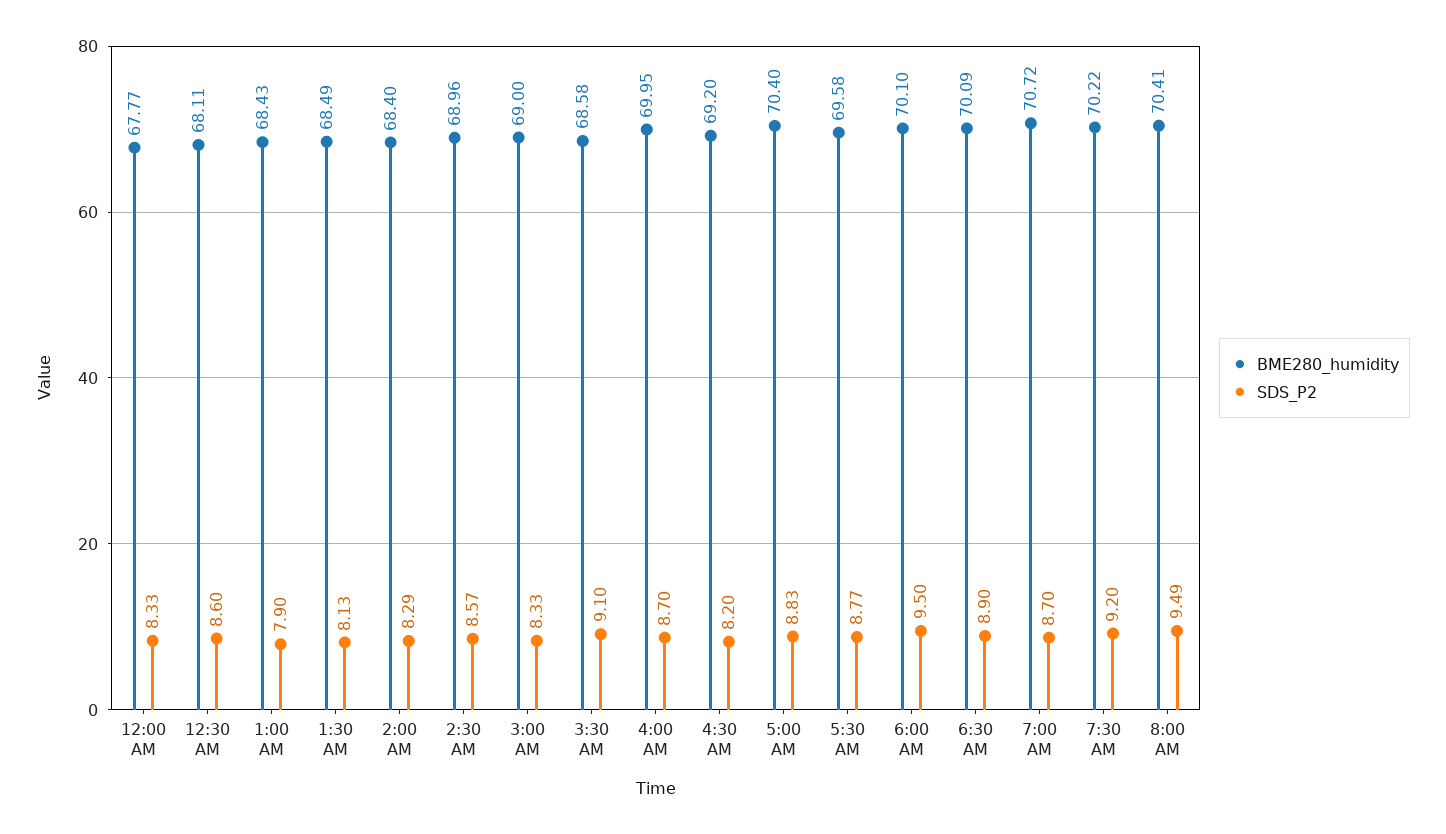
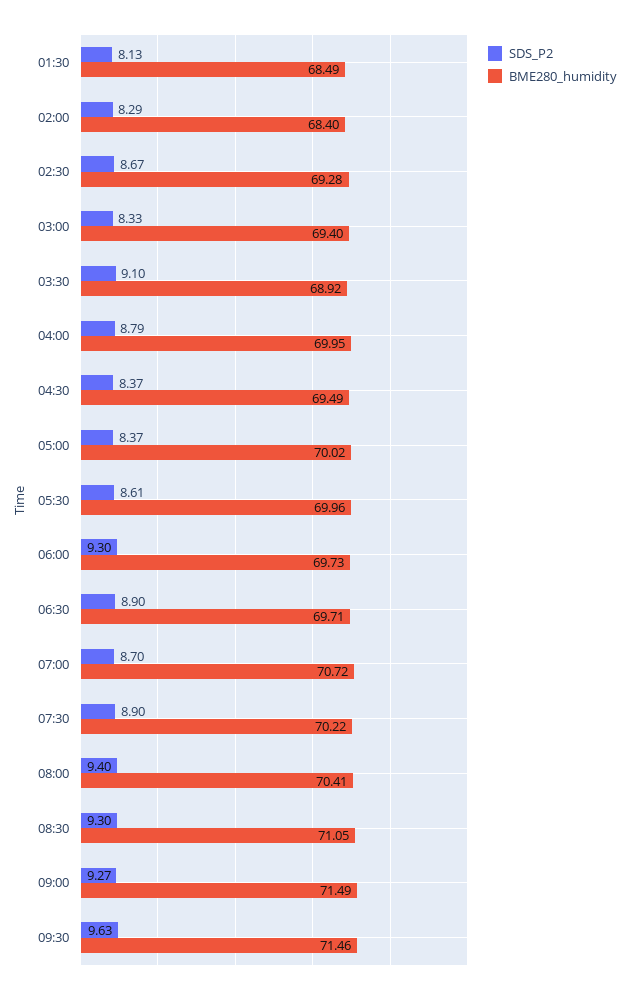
BME280_humidity, 12:00 AM: 67.77 -> none
SDS_P2, 12:00 AM: 8.33 -> none
BME280_humidity, 12:30 AM: 68.11 -> none
SDS_P2, 12:30 AM: 8.6 -> none
BME280_humidity, 1:00 AM: 68.43 -> none
SDS_P2, 1:00 AM: 7.9 -> none
BME280_humidity, 2:30 AM: 68.96 -> 69.28
SDS_P2, 2:30 AM: 8.57 -> 8.67
BME280_humidity, 3:00 AM: 69 -> 69.4
BME280_humidity, 3:30 AM: 68.58 -> 68.92
SDS_P2, 4:00 AM: 8.7 -> 8.79
BME280_humidity, 4:30 AM: 69.2 -> 69.49
SDS_P2, 4:30 AM: 8.2 -> 8.37
BME280_humidity, 5:00 AM: 70.4 -> 70.02
SDS_P2, 5:00 AM: 8.83 -> 8.37
BME280_humidity, 5:30 AM: 69.58 -> 69.96
SDS_P2, 5:30 AM: 8.77 -> 8.61
BME280_humidity, 6:00 AM: 70.1 -> 69.73
SDS_P2, 6:00 AM: 9.5 -> 9.3
BME280_humidity, 6:30 AM: 70.09 -> 69.71
SDS_P2, 7:30 AM: 9.2 -> 8.9
SDS_P2, 8:00 AM: 9.49 -> 9.4
SDS_P2, 08:30: none -> 9.3
BME280_humidity, 08:30: none -> 71.05
SDS_P2, 09:00: none -> 9.27
BME280_humidity, 09:00: none -> 71.49
SDS_P2, 09:30: none -> 9.63
BME280_humidity, 09:30: none -> 71.46

